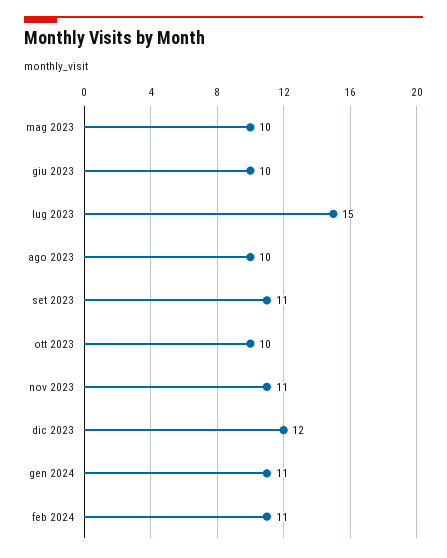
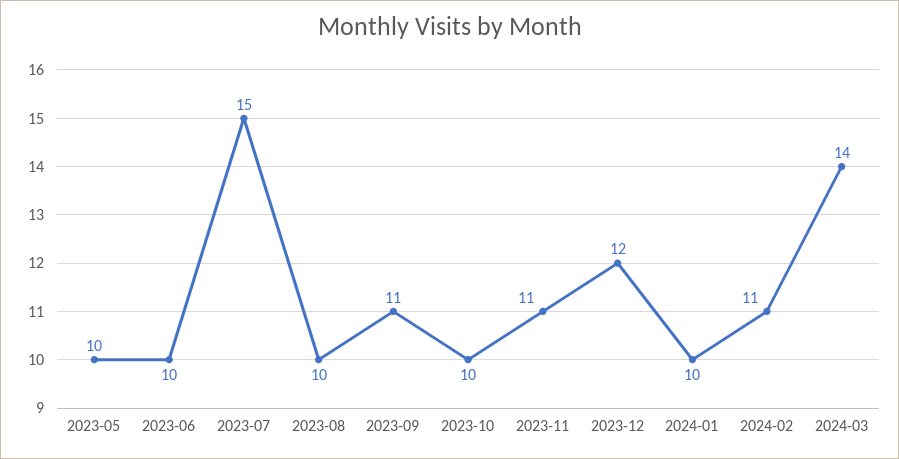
gen 2024: 11 -> 10
2024-03: none -> 14

